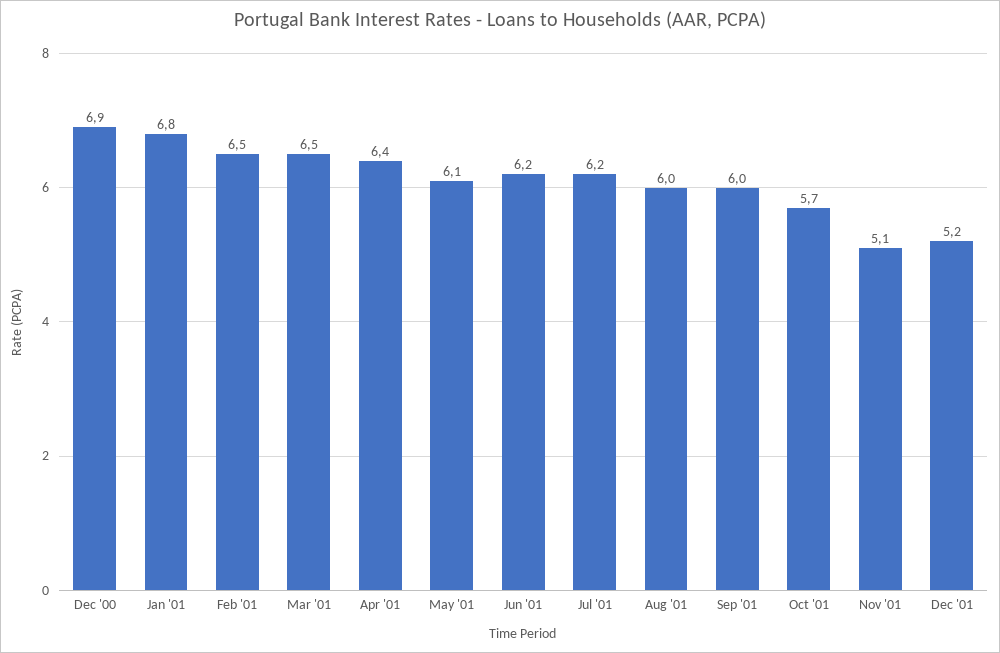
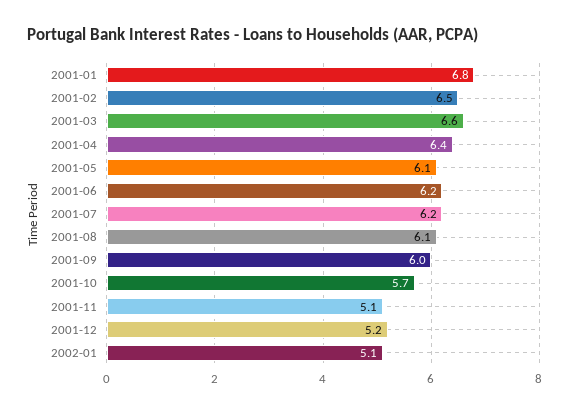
Dec '00: 6.9 -> none
Mar '01: 6.5 -> 6.6
Aug '01: 6 -> 6.1
2002-01: none -> 5.1

